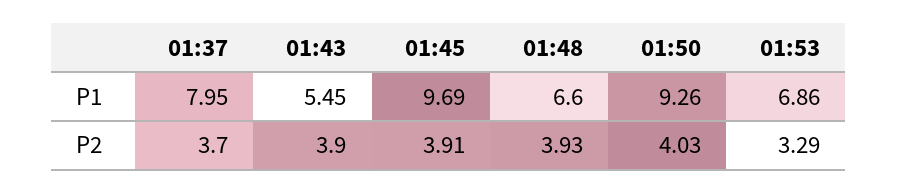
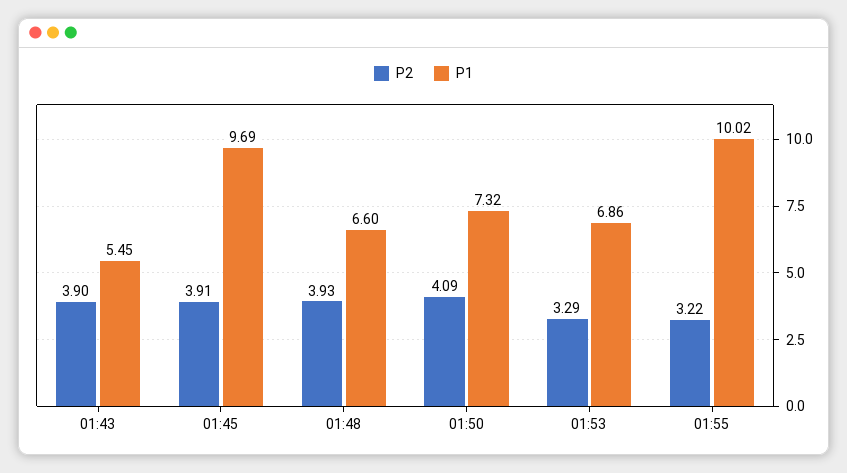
P1, 01:37: 7.95 -> none
P1, 01:50: 9.26 -> 7.32
P2, 01:37: 3.7 -> none
P2, 01:50: 4.03 -> 4.09
P2, 01:55: none -> 3.22
P1, 01:55: none -> 10.02

